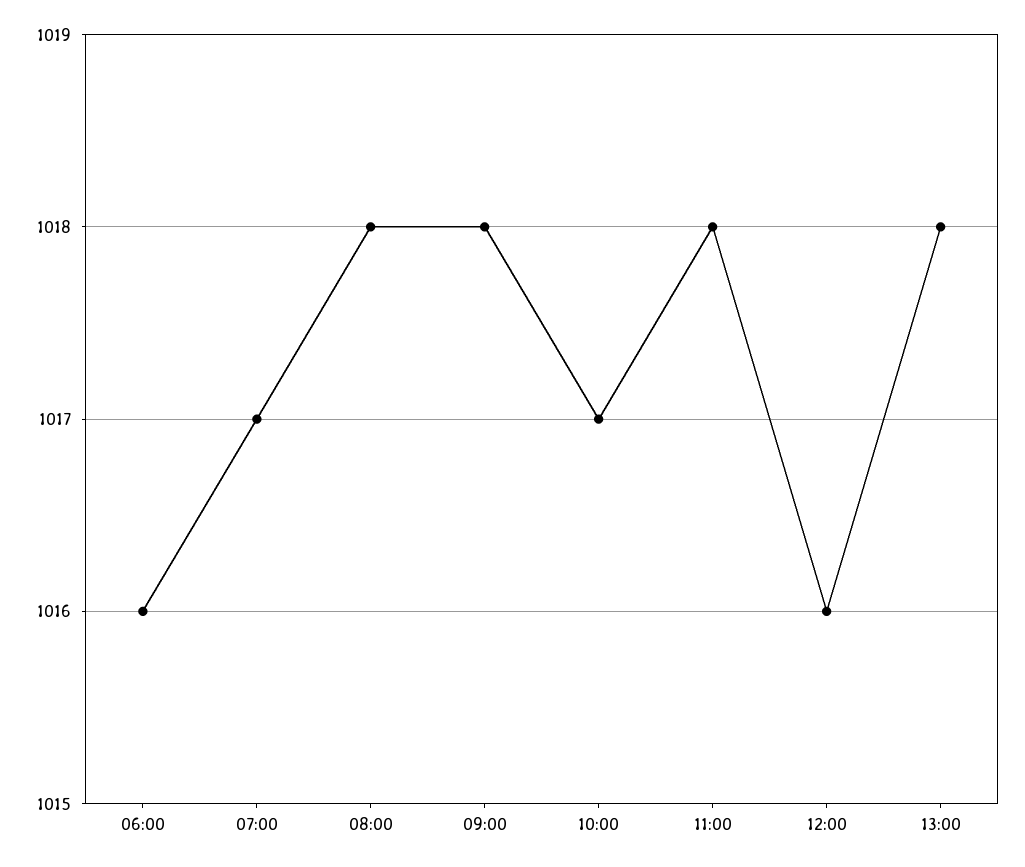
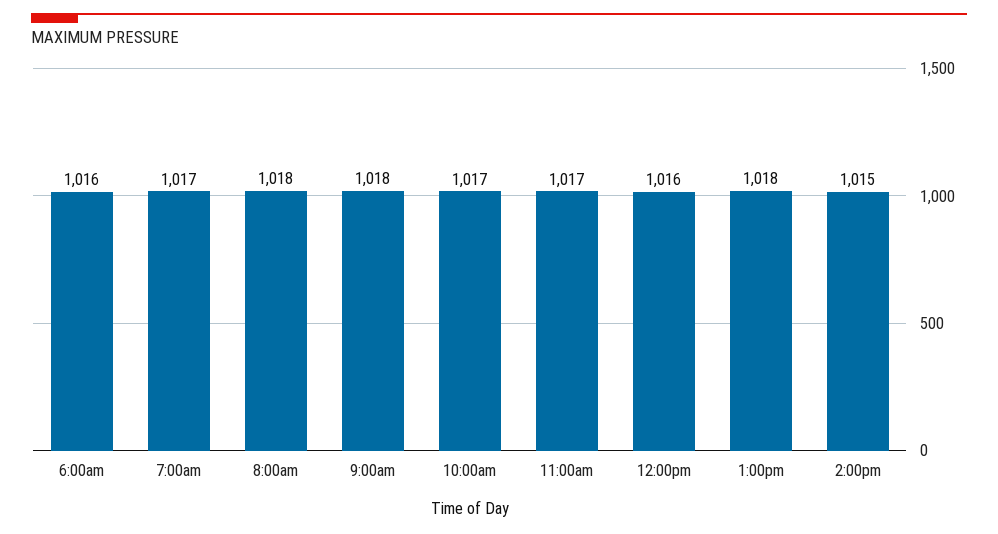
11:00: 1018 -> 1017
2:00pm: none -> 1015

